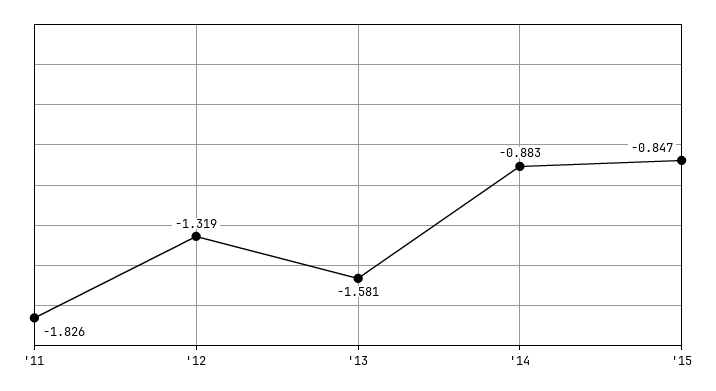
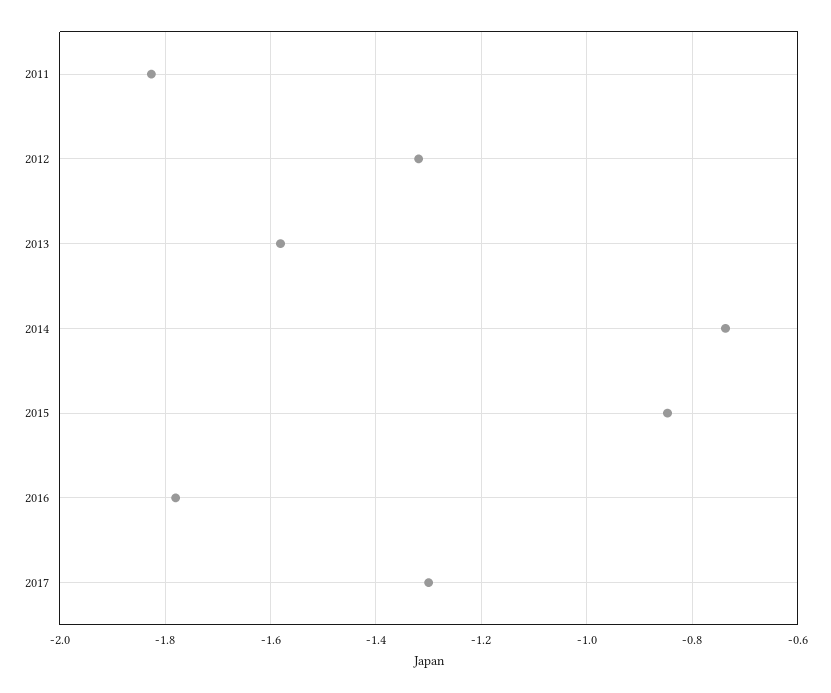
'14: -0.883 -> -0.74
2016: none -> -1.78
2017: none -> -1.3

